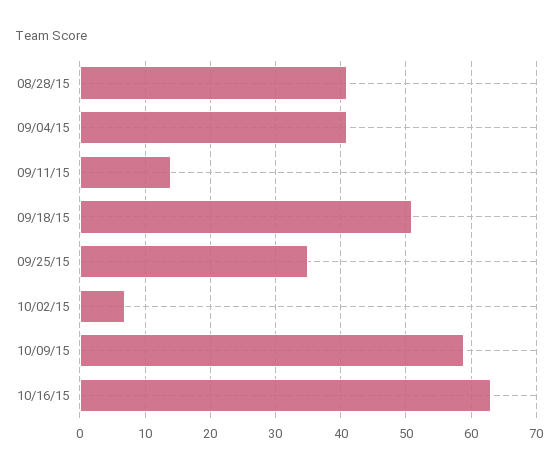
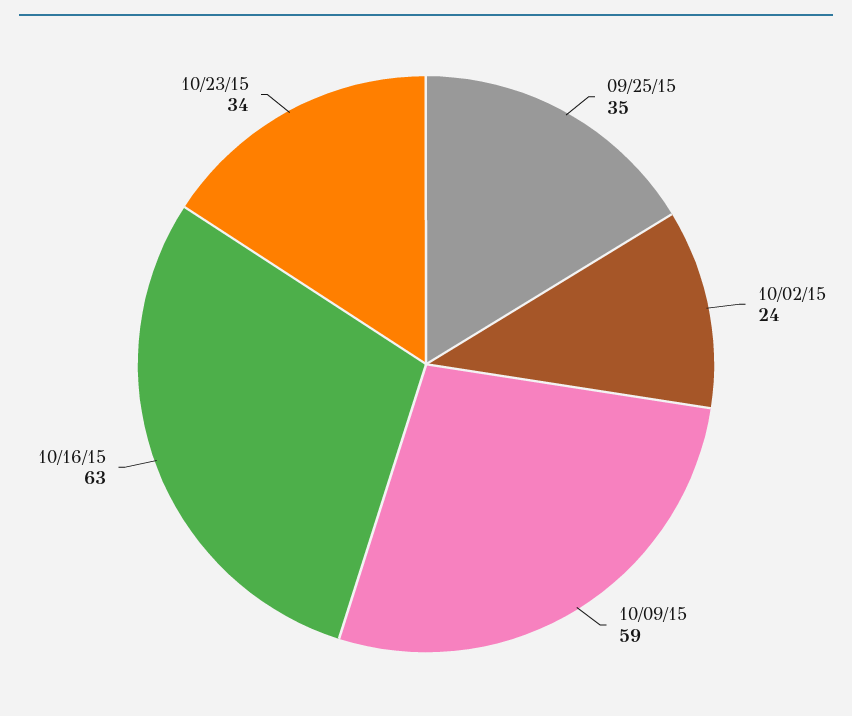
08/28/15: 41 -> none
09/04/15: 41 -> none
09/11/15: 14 -> none
09/18/15: 51 -> none
10/02/15: 7 -> 24
10/23/15: none -> 34

